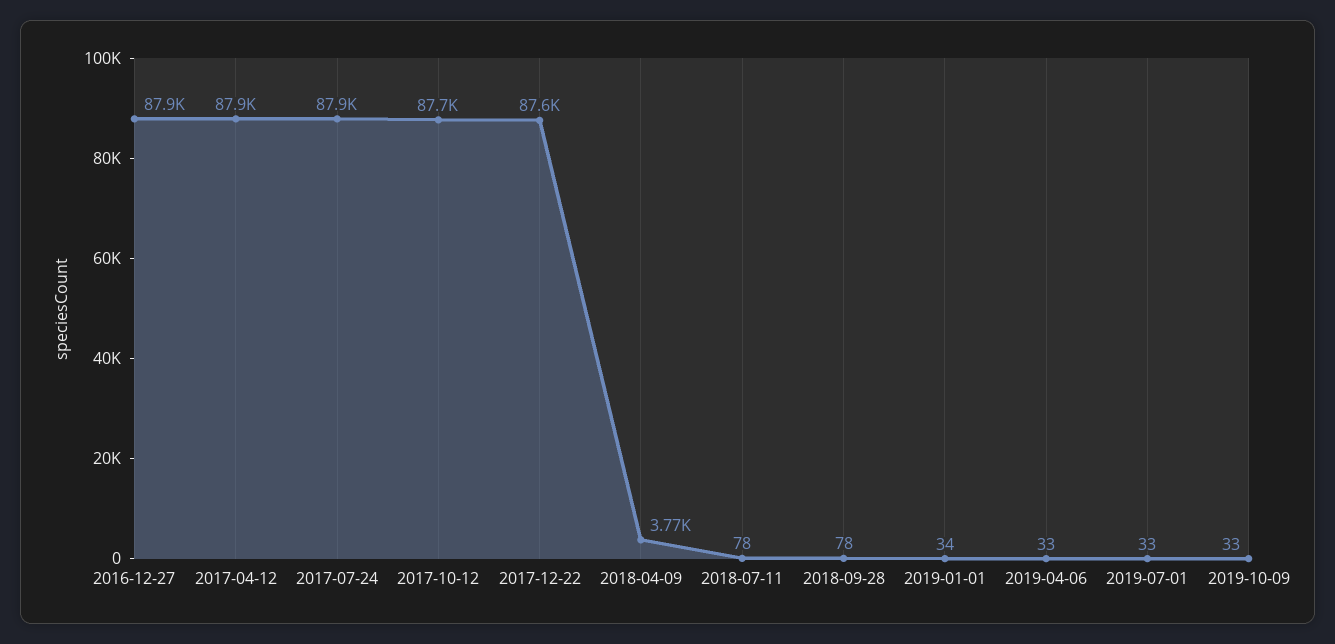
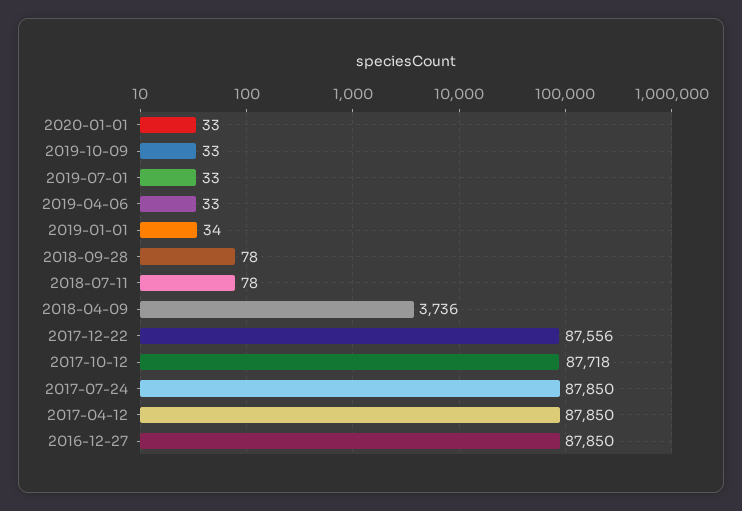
2018-04-09: 3770 -> 3736
2020-01-01: none -> 33

